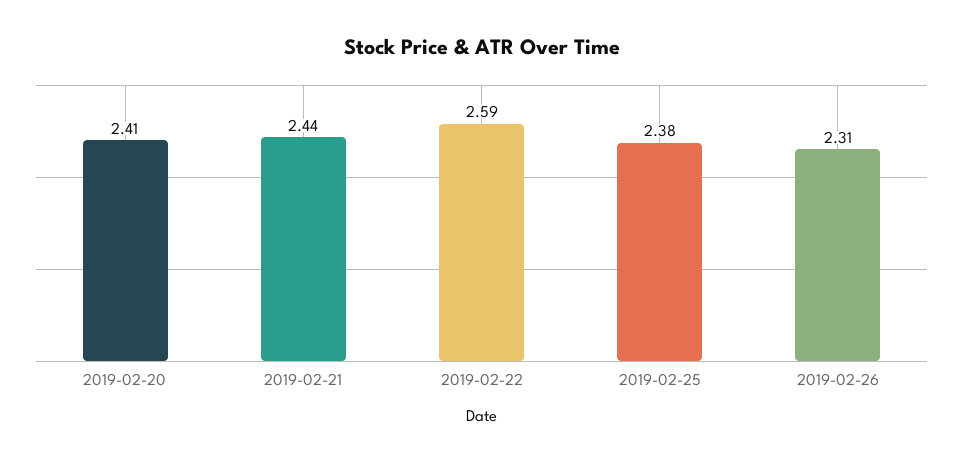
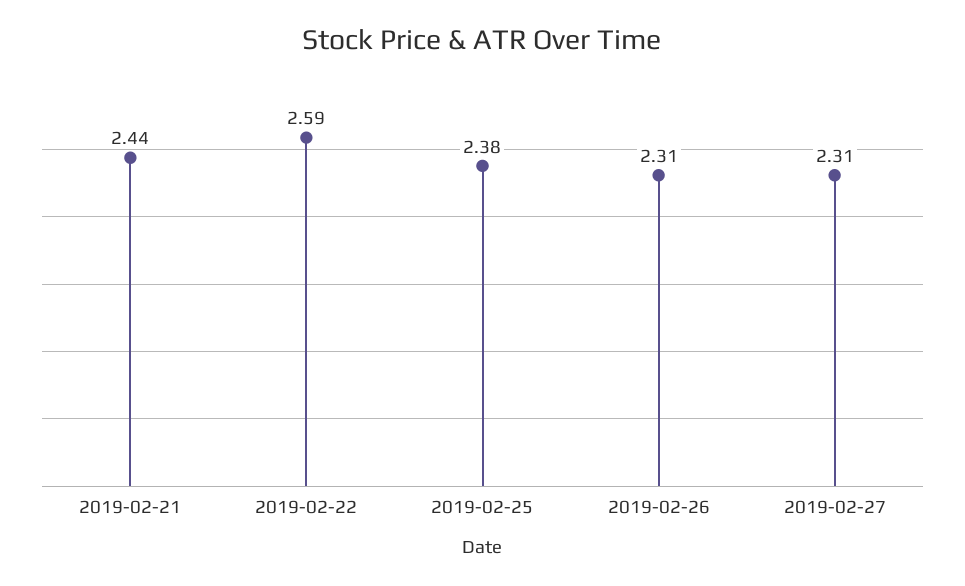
2019-02-20: 2.41 -> none
2019-02-27: none -> 2.31

